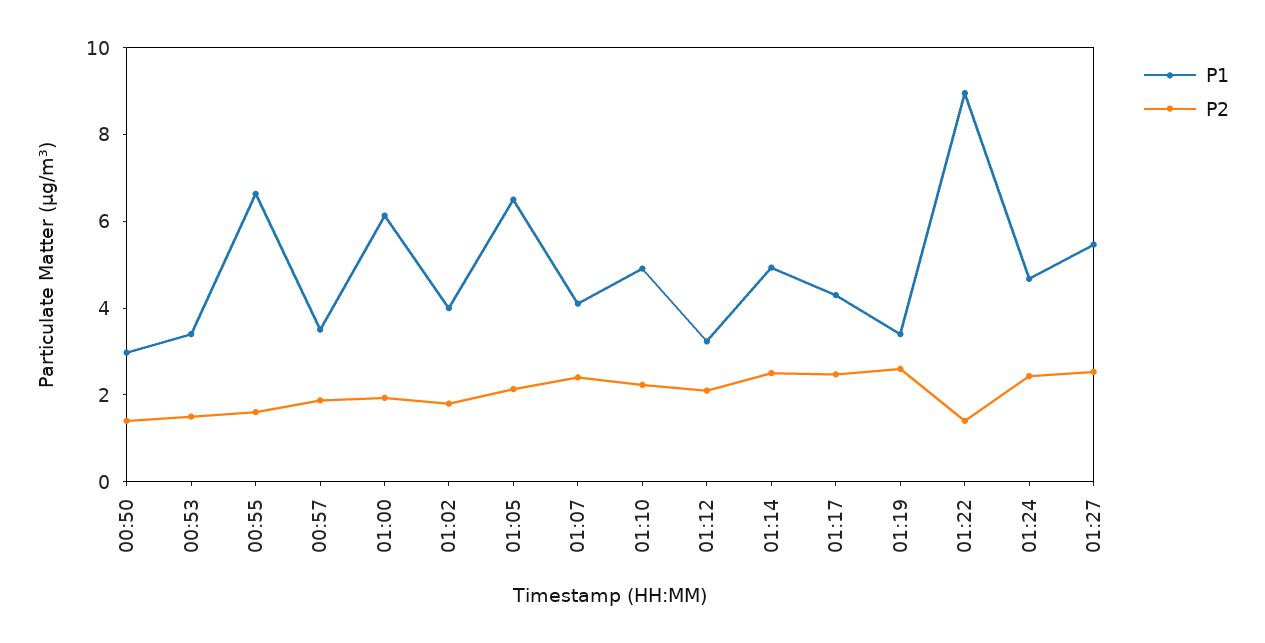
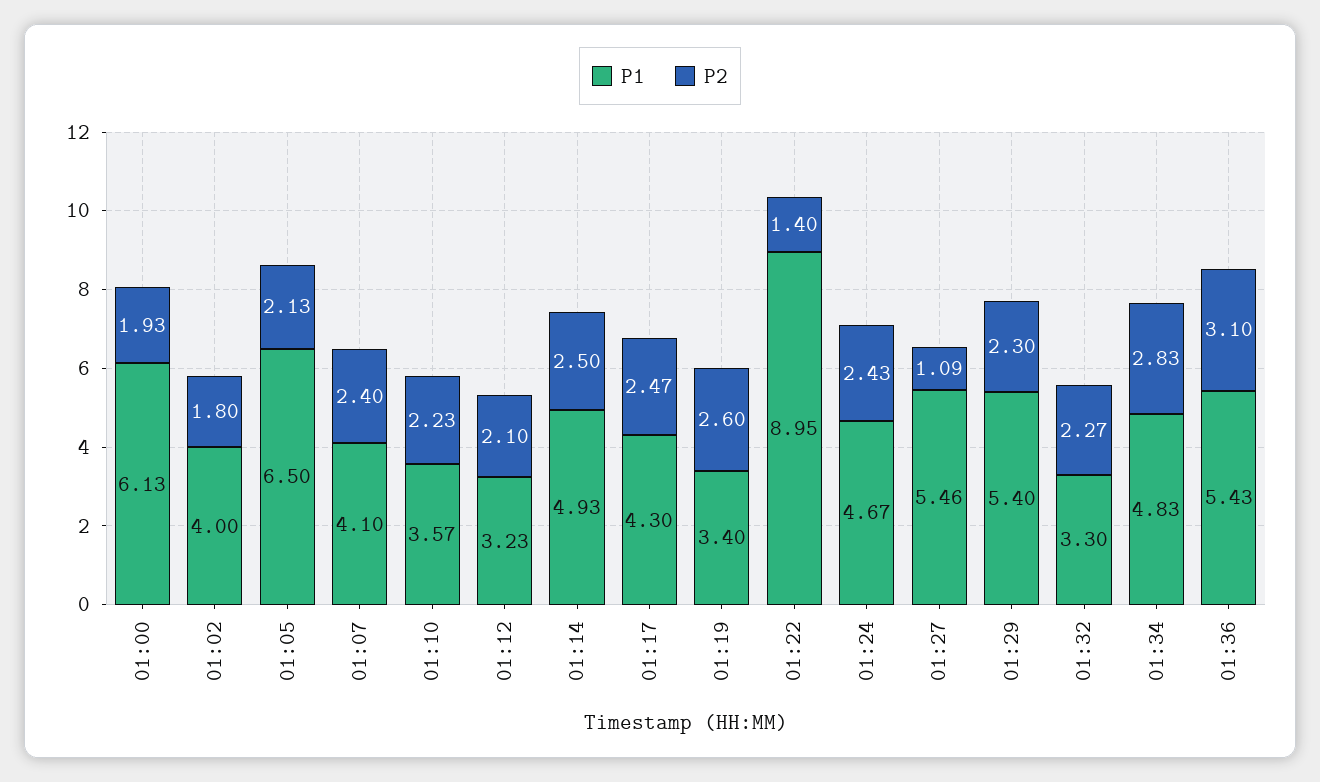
P1, 00:50: 3 -> none
P2, 00:50: 1.5 -> none
P1, 00:53: 3.5 -> none
P2, 00:53: 1.5 -> none
P1, 00:55: 6.5 -> none
P2, 00:55: 1.5 -> none
P1, 00:57: 3.5 -> none
P2, 00:57: 2 -> none
P1, 01:10: 5 -> 3.57
P2, 01:27: 2.5 -> 1.09
P1, 01:29: none -> 5.4
P2, 01:29: none -> 2.3
P1, 01:32: none -> 3.3
P2, 01:32: none -> 2.27
P1, 01:34: none -> 4.83
P2, 01:34: none -> 2.83
P1, 01:36: none -> 5.43
P2, 01:36: none -> 3.1

